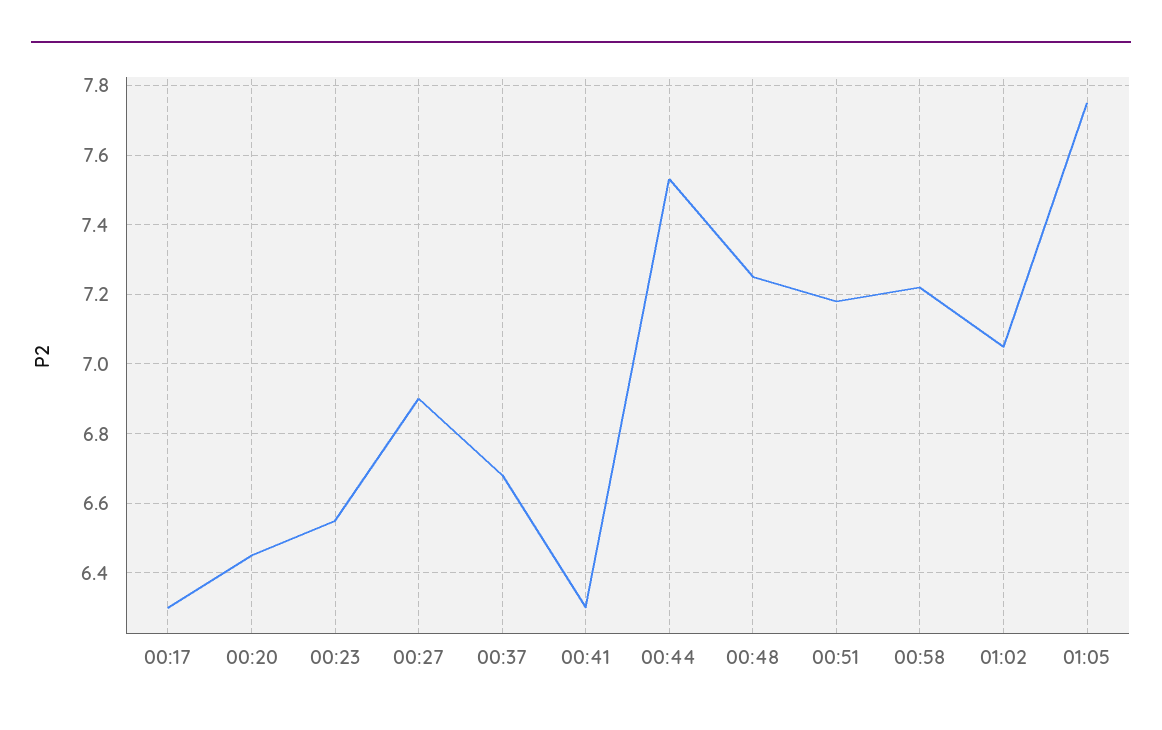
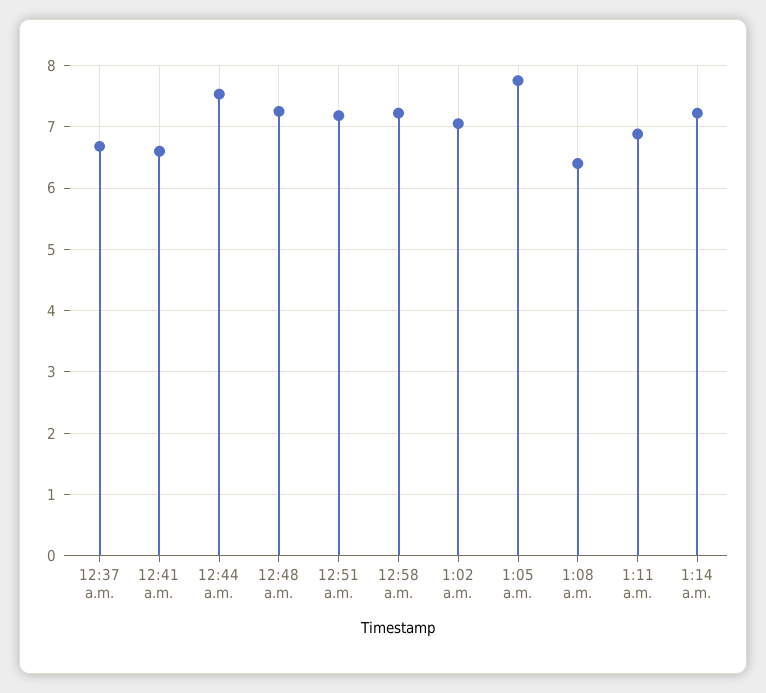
00:17: 6.3 -> none
00:20: 6.45 -> none
00:23: 6.55 -> none
00:27: 6.9 -> none
00:41: 6.3 -> 6.6
1:08 a.m.: none -> 6.4
1:11 a.m.: none -> 6.9
1:14 a.m.: none -> 7.2

